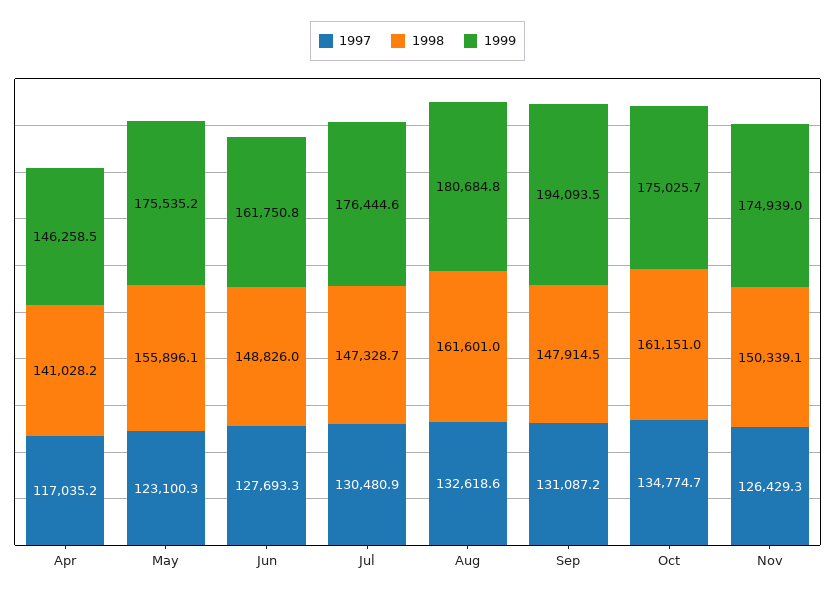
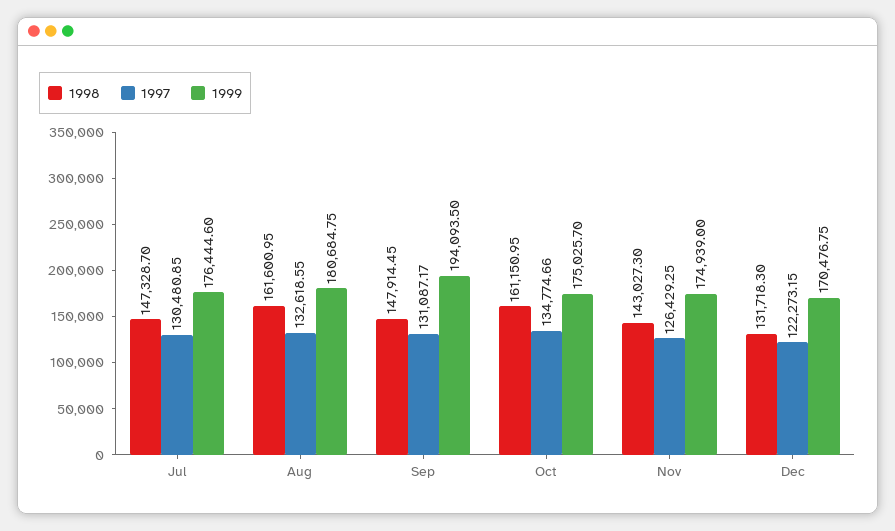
1997, Apr: 117035.2 -> none
1998, Apr: 141028.2 -> none
1999, Apr: 146258.5 -> none
1997, May: 123100.3 -> none
1998, May: 155896.1 -> none
1999, May: 175535.2 -> none
1997, Jun: 127693.3 -> none
1998, Jun: 148826 -> none
1999, Jun: 161750.8 -> none
1998, Nov: 150339.1 -> 143027.3
1998, Dec: none -> 131718.3
1997, Dec: none -> 122273.15
1999, Dec: none -> 170476.75

